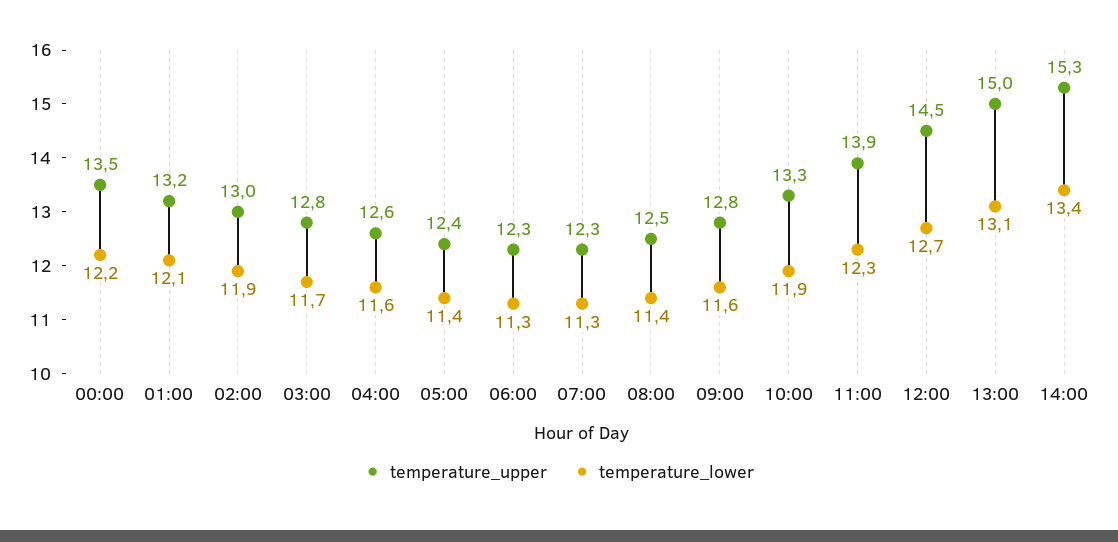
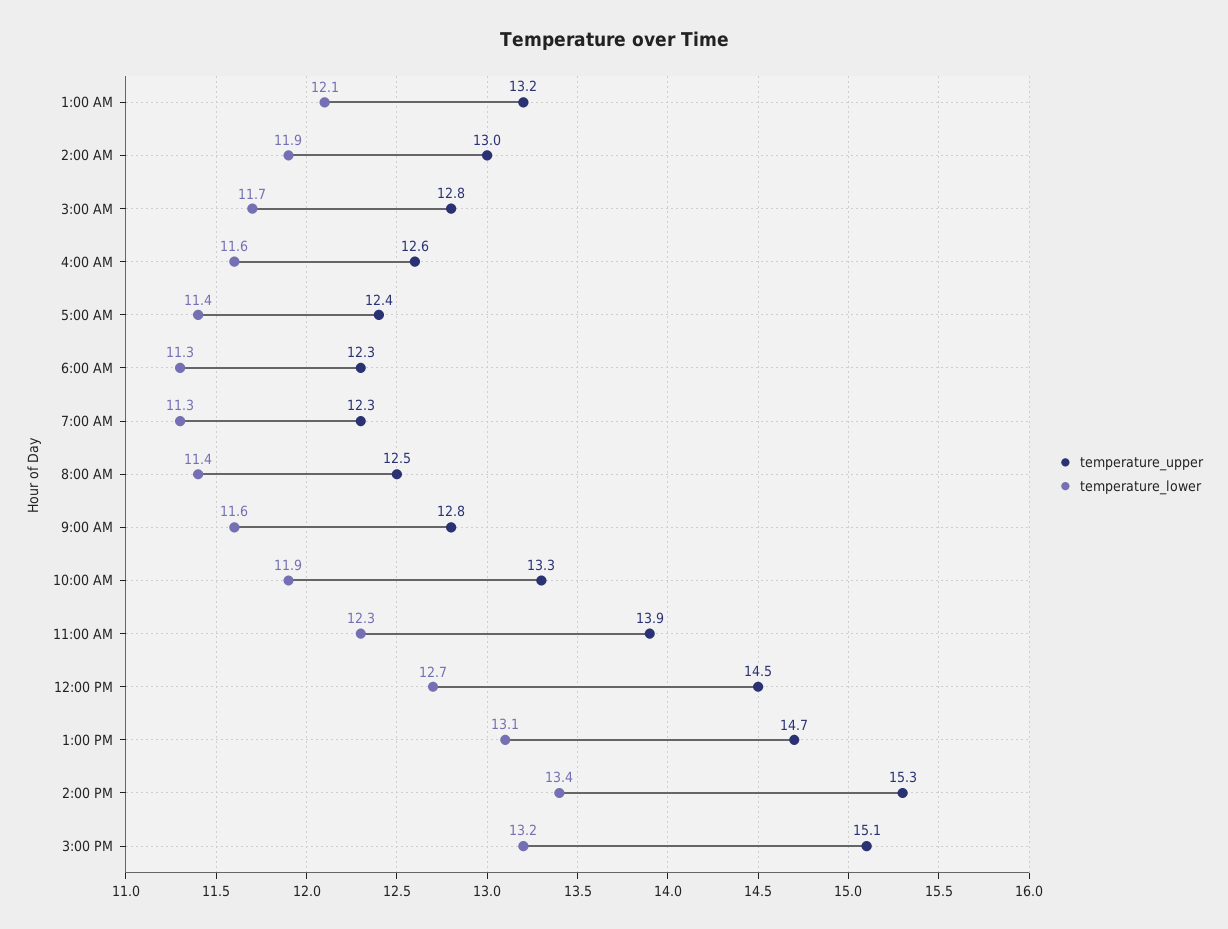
temperature_upper, 00:00: 13.5 -> none
temperature_lower, 00:00: 12.2 -> none
temperature_upper, 13:00: 15 -> 14.7
temperature_upper, 3:00 PM: none -> 15.1
temperature_lower, 3:00 PM: none -> 13.2

